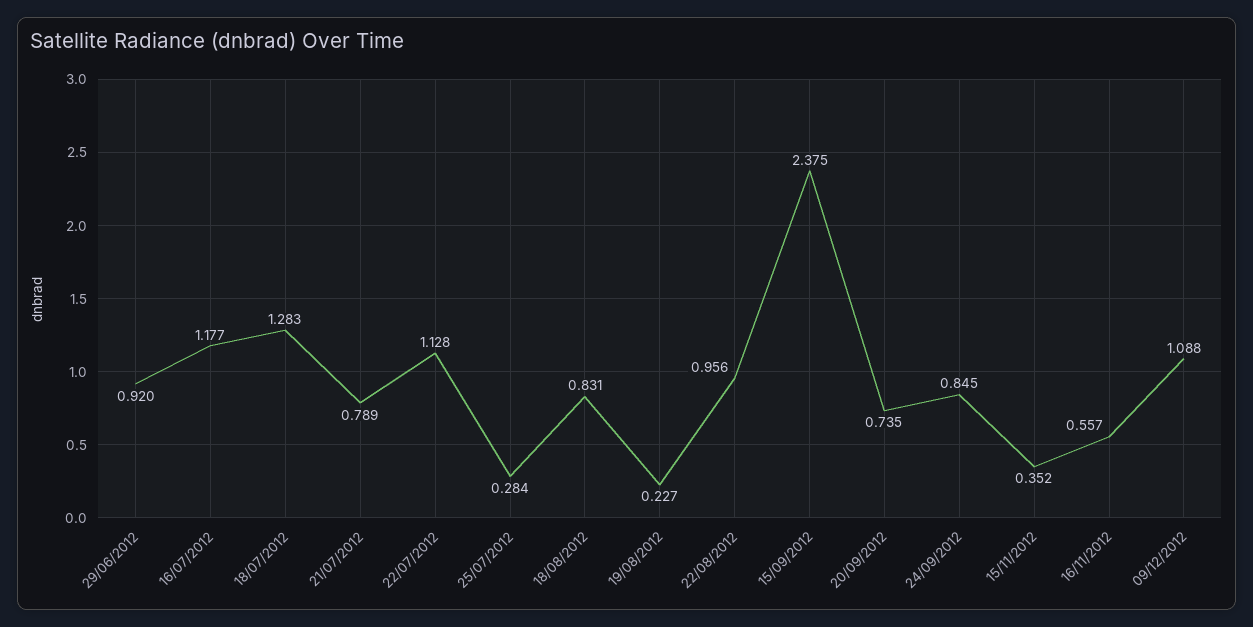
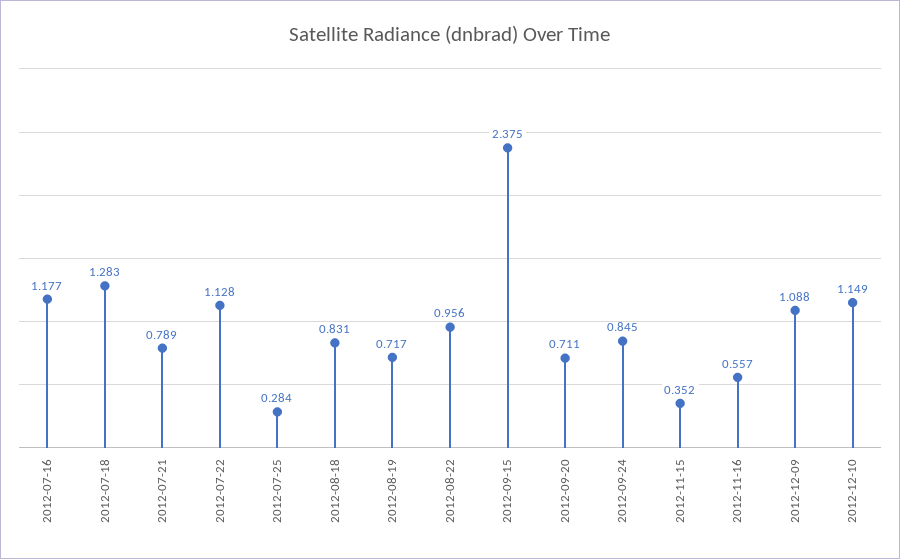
29/06/2012: 0.92 -> none
19/08/2012: 0.227 -> 0.717
20/09/2012: 0.735 -> 0.711
2012-12-10: none -> 1.149

